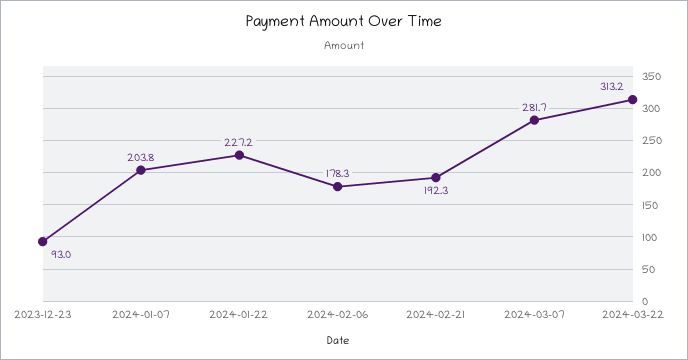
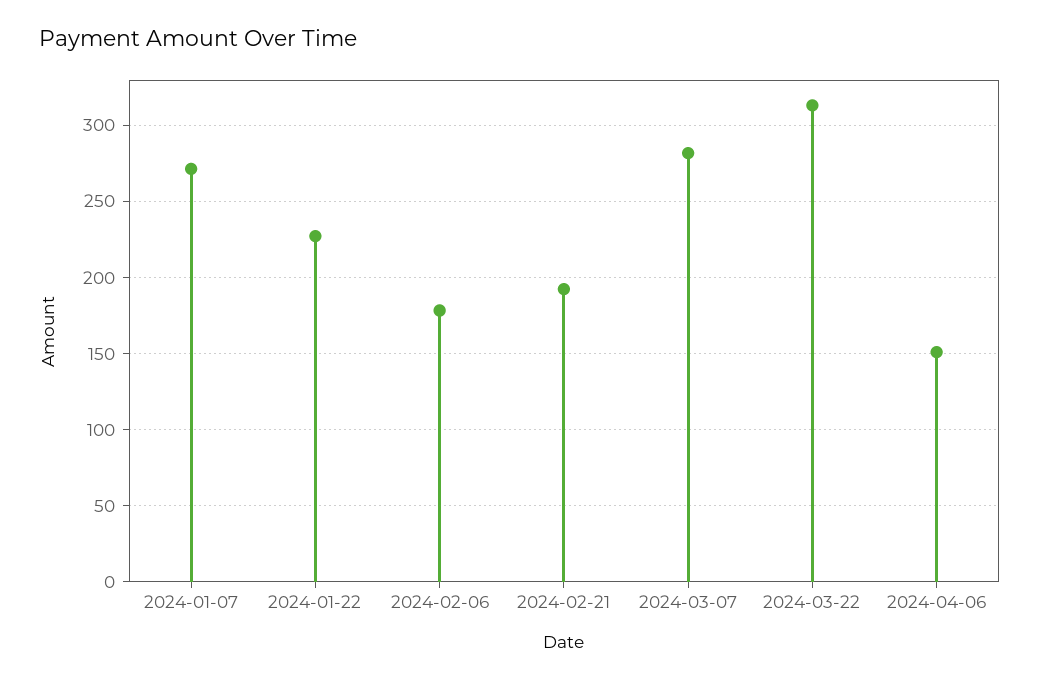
2023-12-23: 93 -> none
2024-01-07: 203.8 -> 270
2024-04-06: none -> 150

